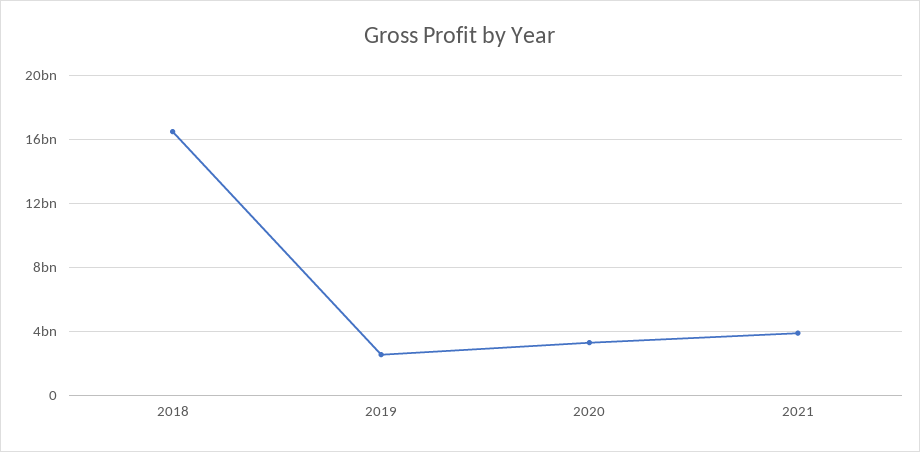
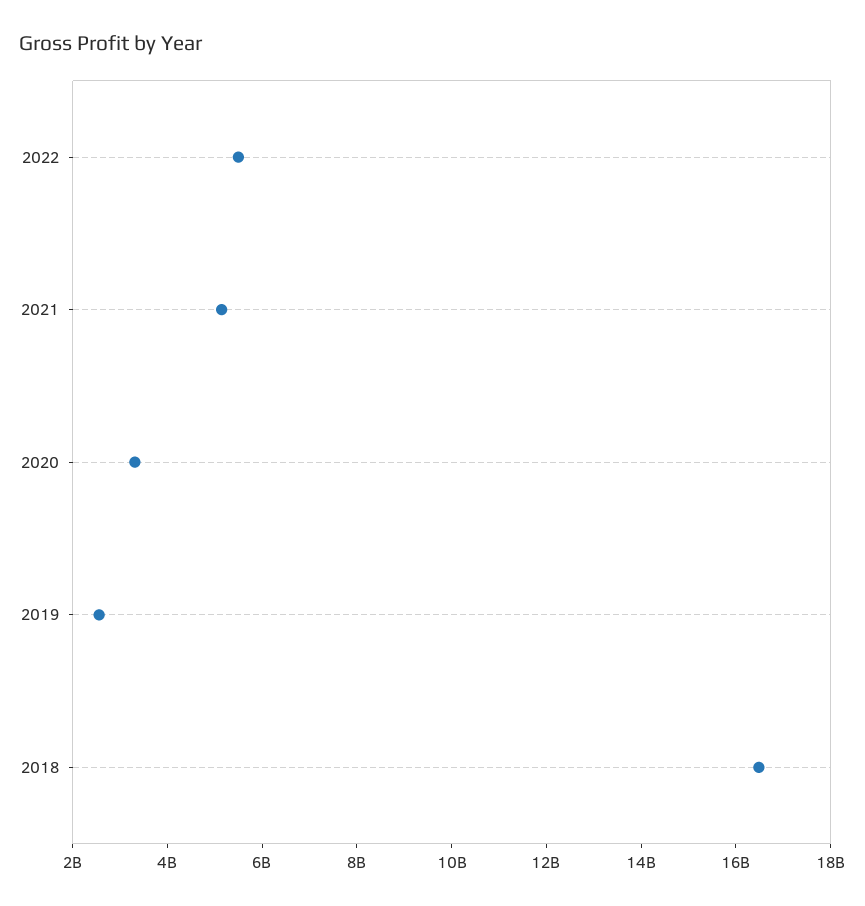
2021: 4000000000 -> 5000000000
2022: none -> 5500000000

